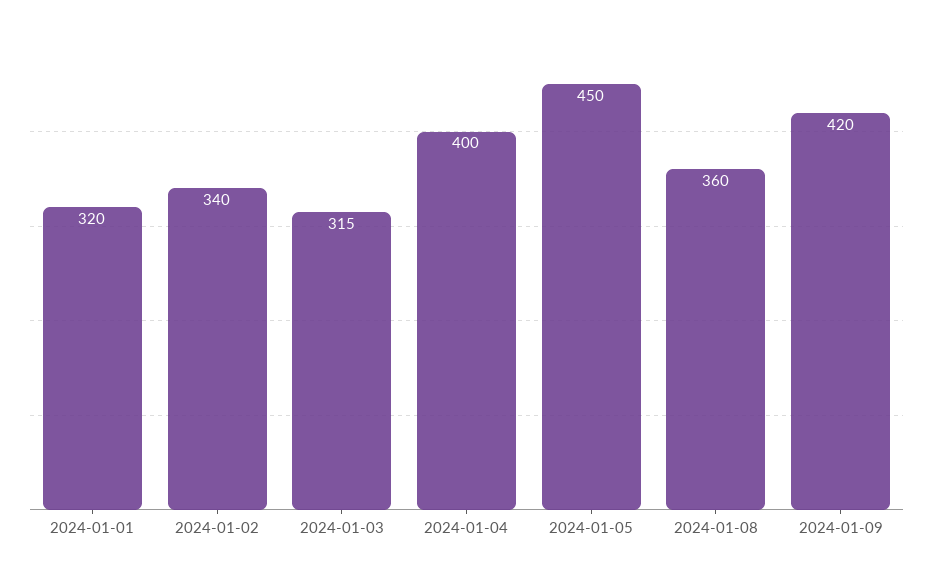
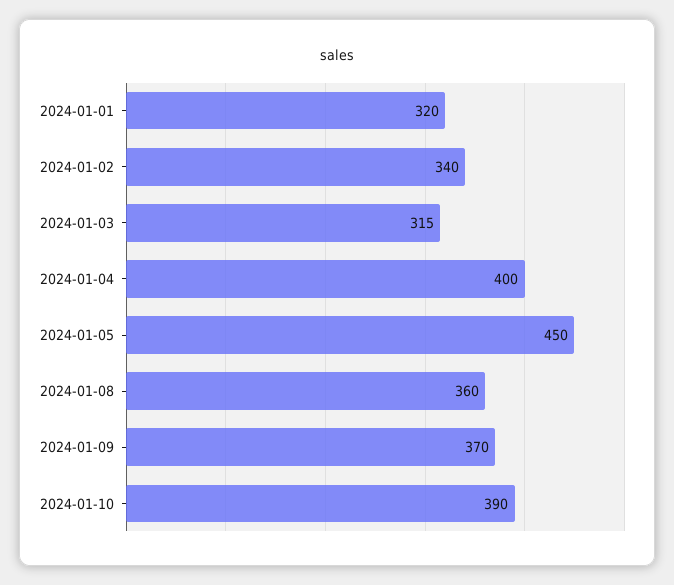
2024-01-09: 420 -> 370
2024-01-10: none -> 390

